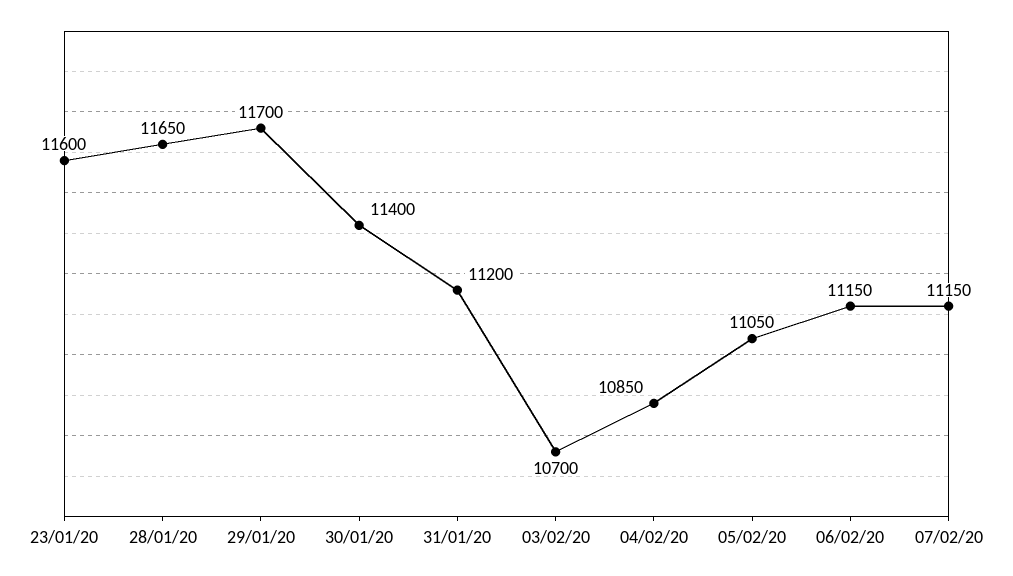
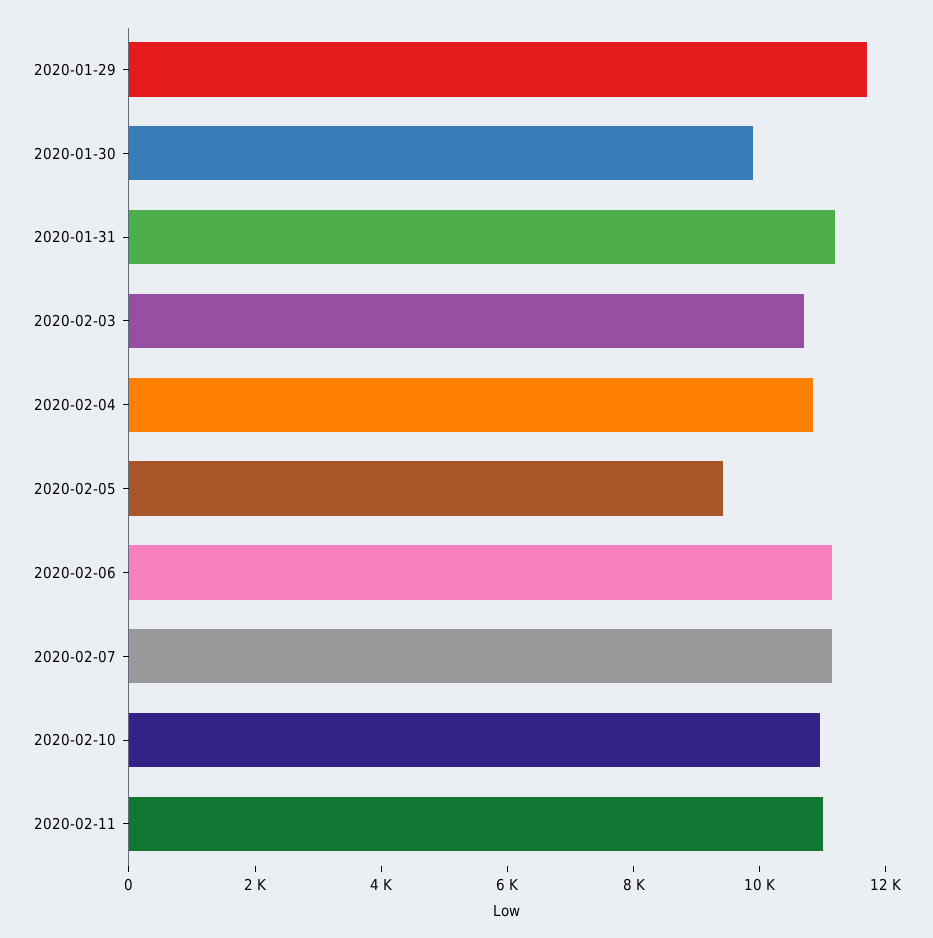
23/01/20: 11600 -> none
28/01/20: 11650 -> none
30/01/20: 11400 -> 10000
05/02/20: 11050 -> 9500
2020-02-10: none -> 11000
2020-02-11: none -> 11000

